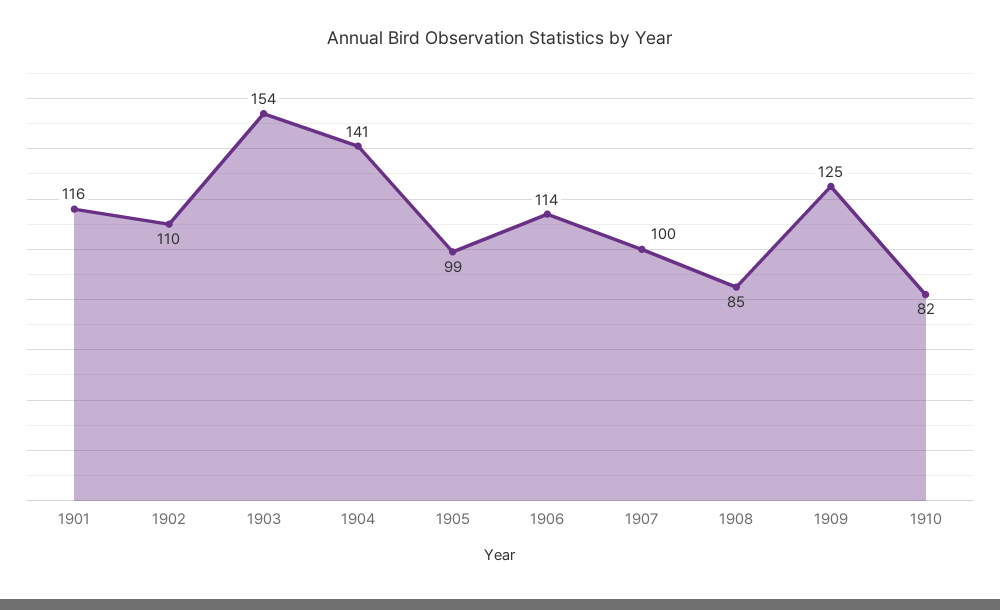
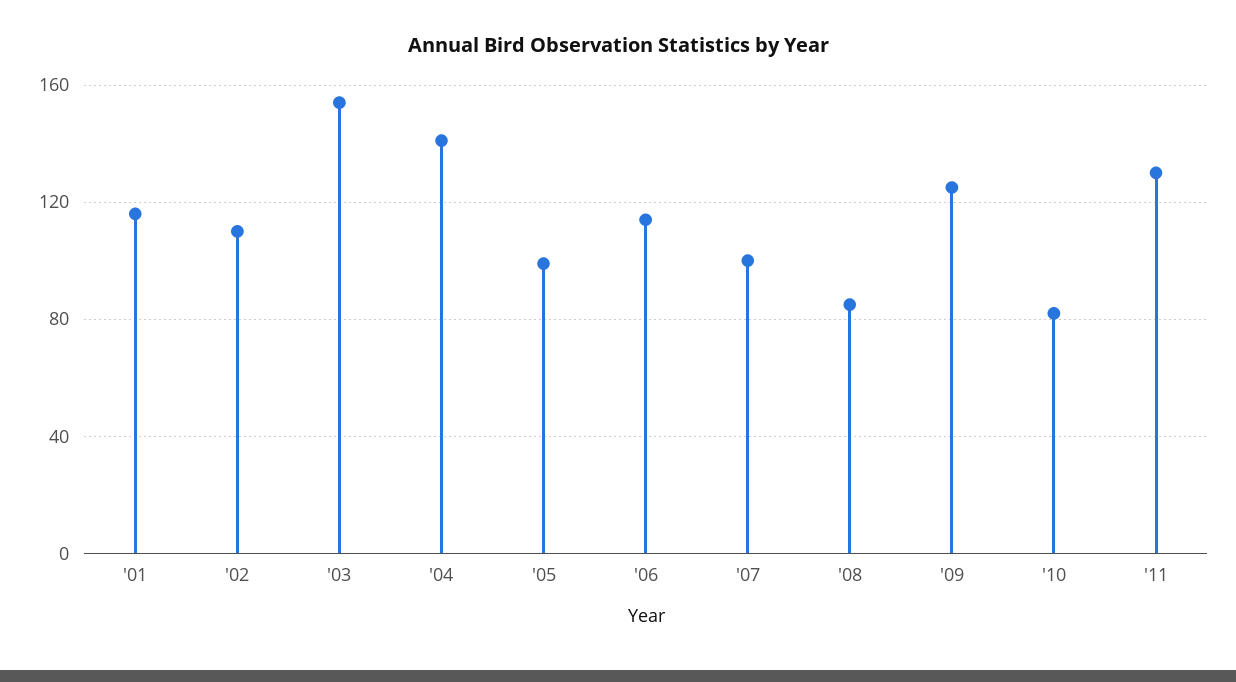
'11: none -> 130

